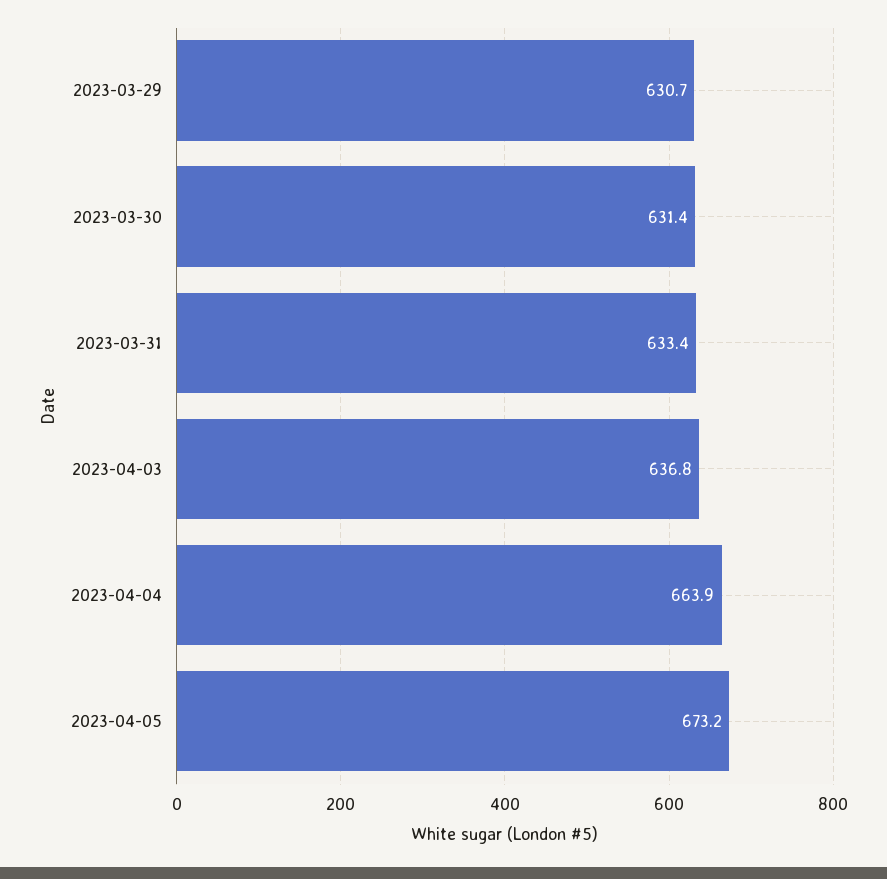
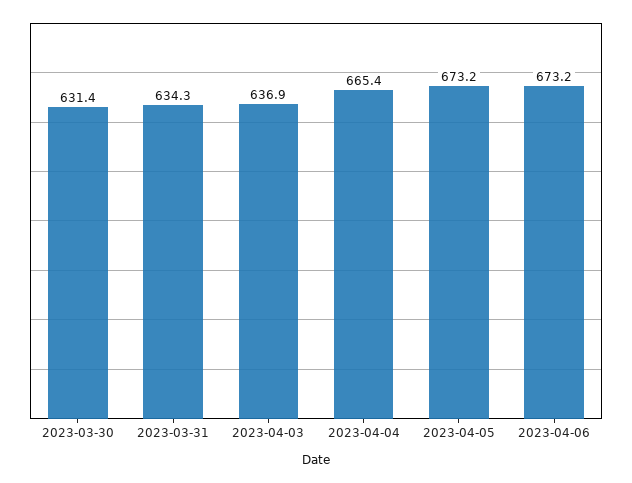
2023-03-29: 630.7 -> none
2023-03-31: 633.4 -> 634.3
2023-04-03: 636.8 -> 636.9
2023-04-04: 663.9 -> 665.4
2023-04-06: none -> 673.2

